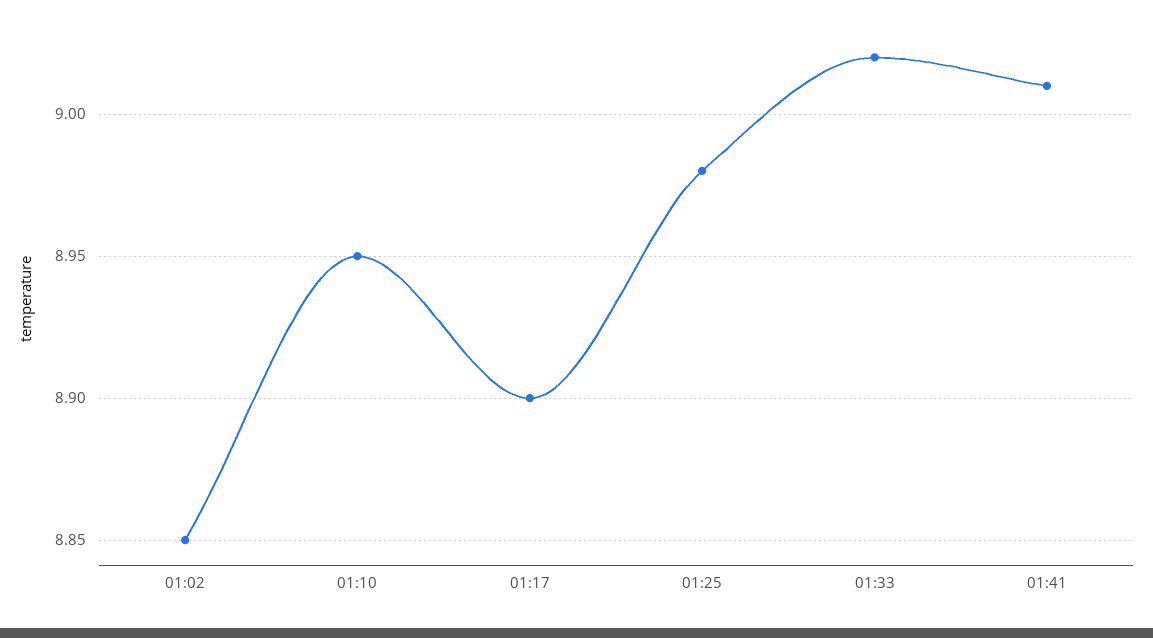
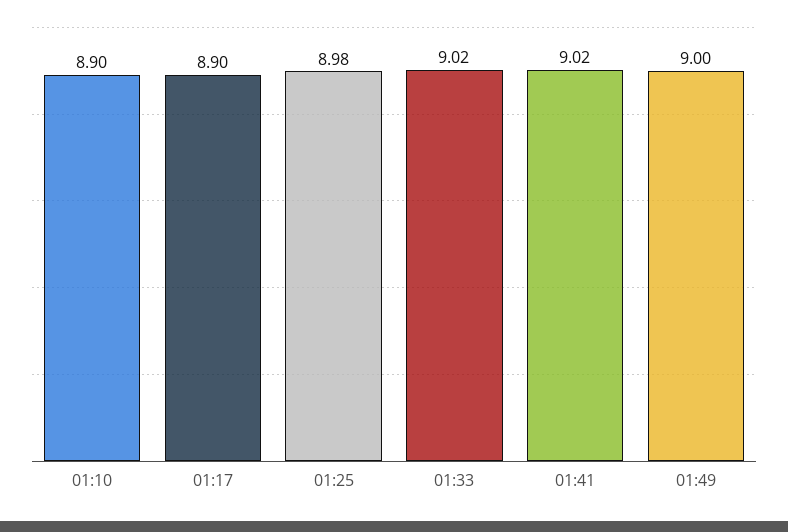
01:02: 8.85 -> none
01:10: 8.95 -> 8.9
01:41: 9.01 -> 9.02
01:49: none -> 9

